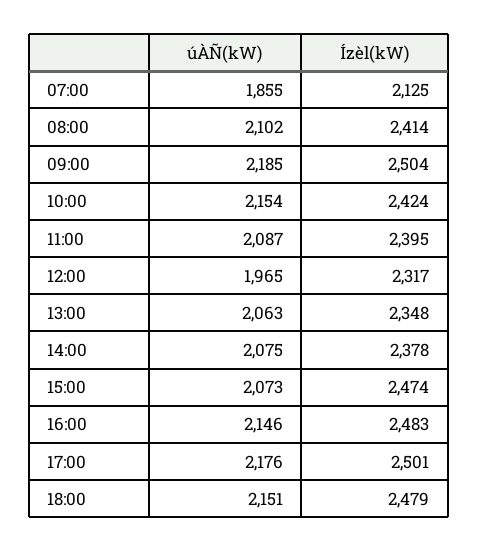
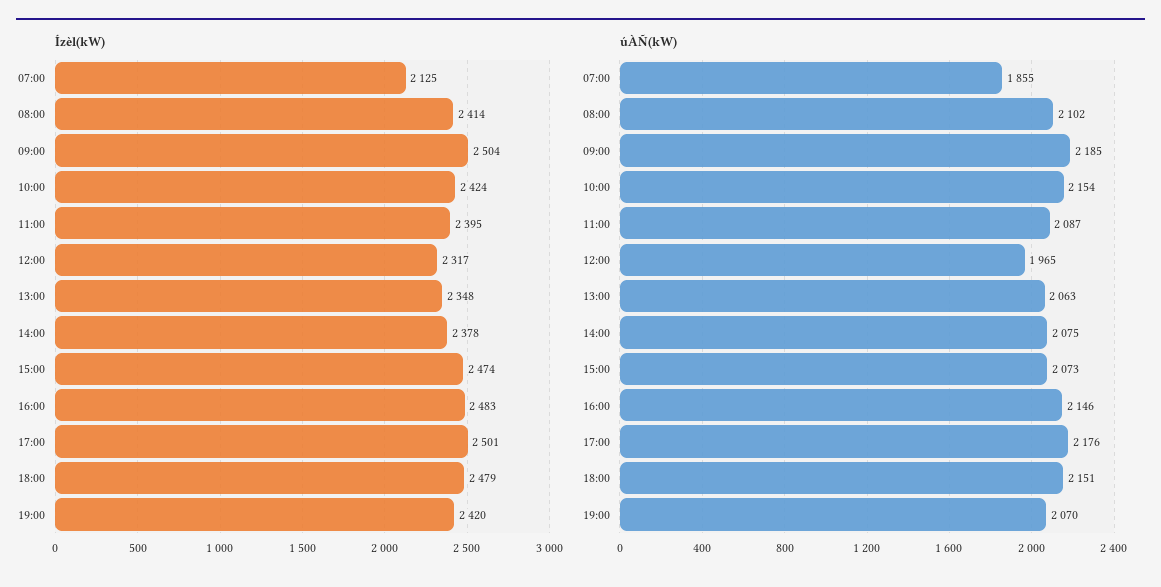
Ízèl(kW), 19:00: none -> 2420
úÀÑ(kW), 19:00: none -> 2070

